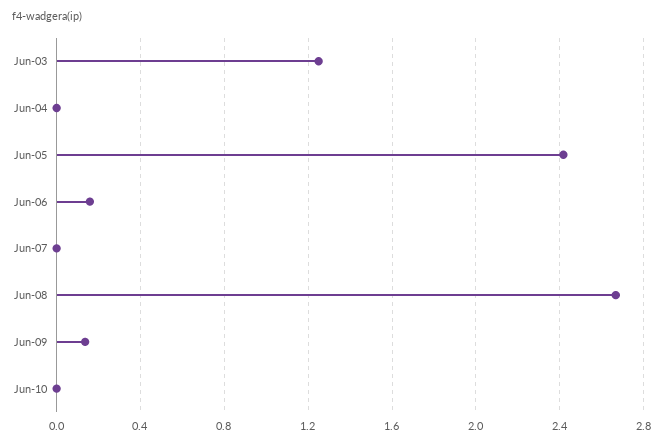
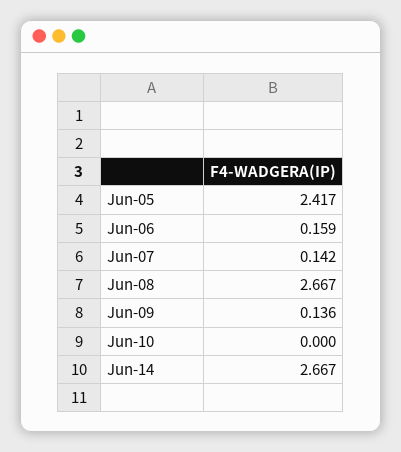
Jun-03: 1.25 -> none
Jun-04: 0 -> none
Jun-07: 0 -> 0.142
Jun-14: none -> 2.667

